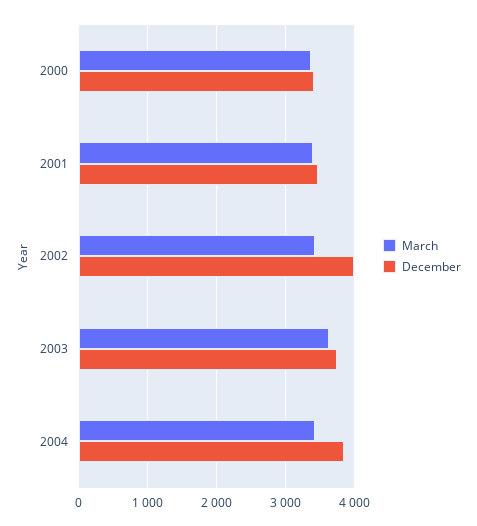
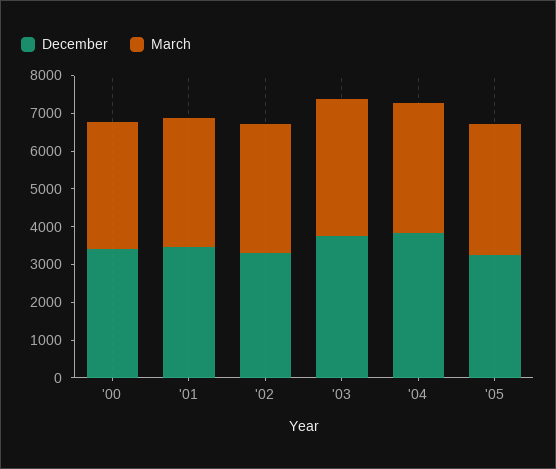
December, 2002: 4000 -> 3250
December, '05: none -> 3250
March, '05: none -> 3500

